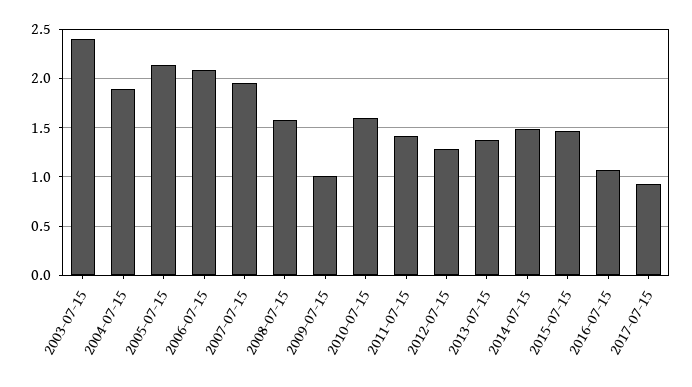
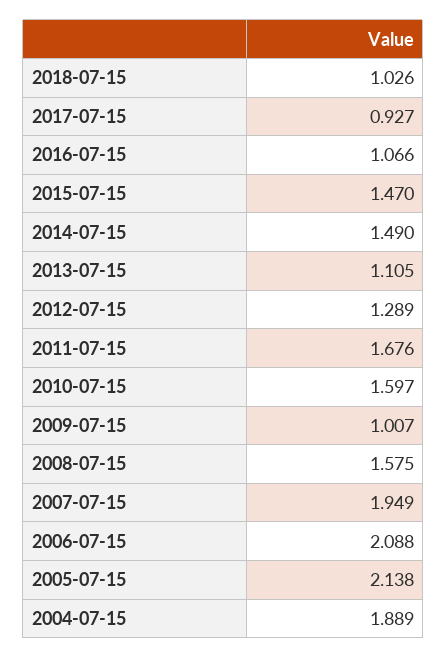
2003-07-15: 2.4 -> none
2011-07-15: 1.4 -> 1.676
2013-07-15: 1.4 -> 1.105
2018-07-15: none -> 1.026

